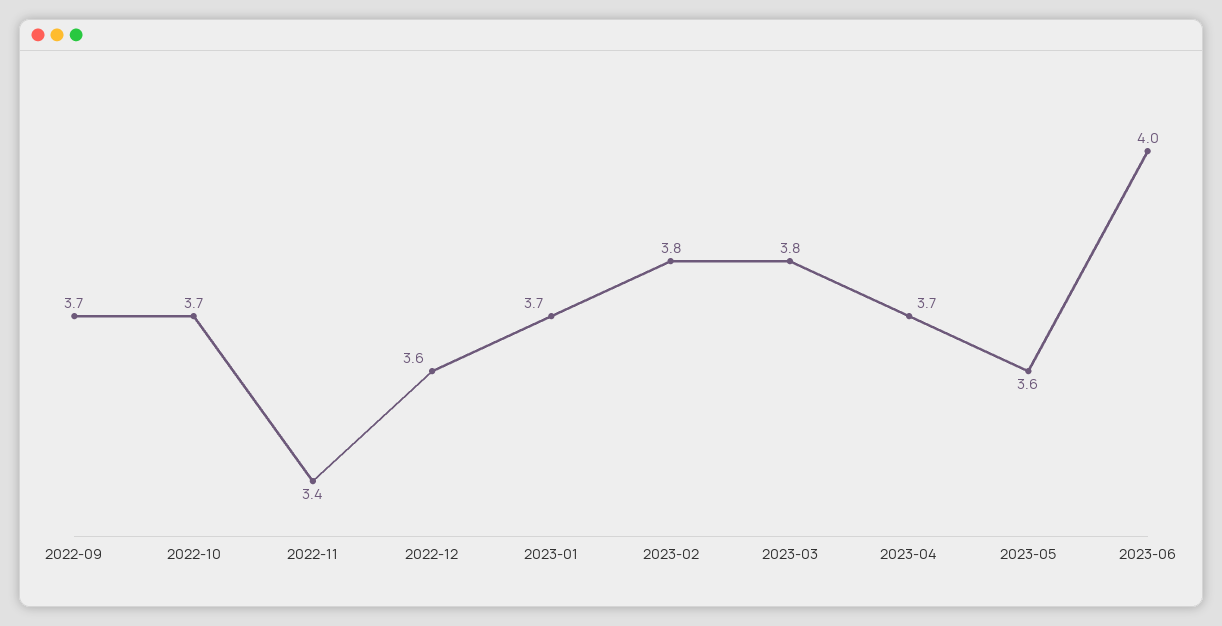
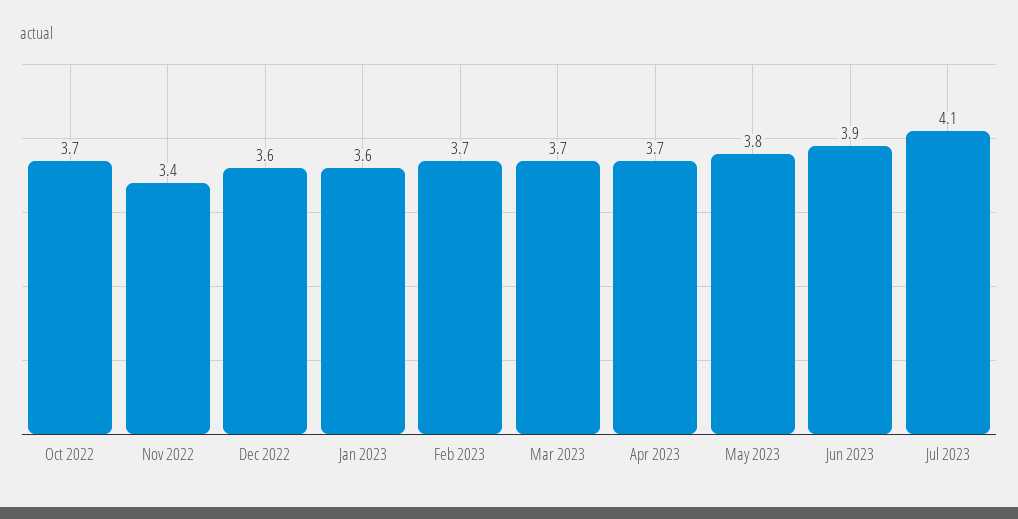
2022-09: 3.7 -> none
2023-01: 3.7 -> 3.6
2023-02: 3.8 -> 3.7
2023-03: 3.8 -> 3.7
2023-05: 3.6 -> 3.8
2023-06: 4 -> 3.9
Jul 2023: none -> 4.1

